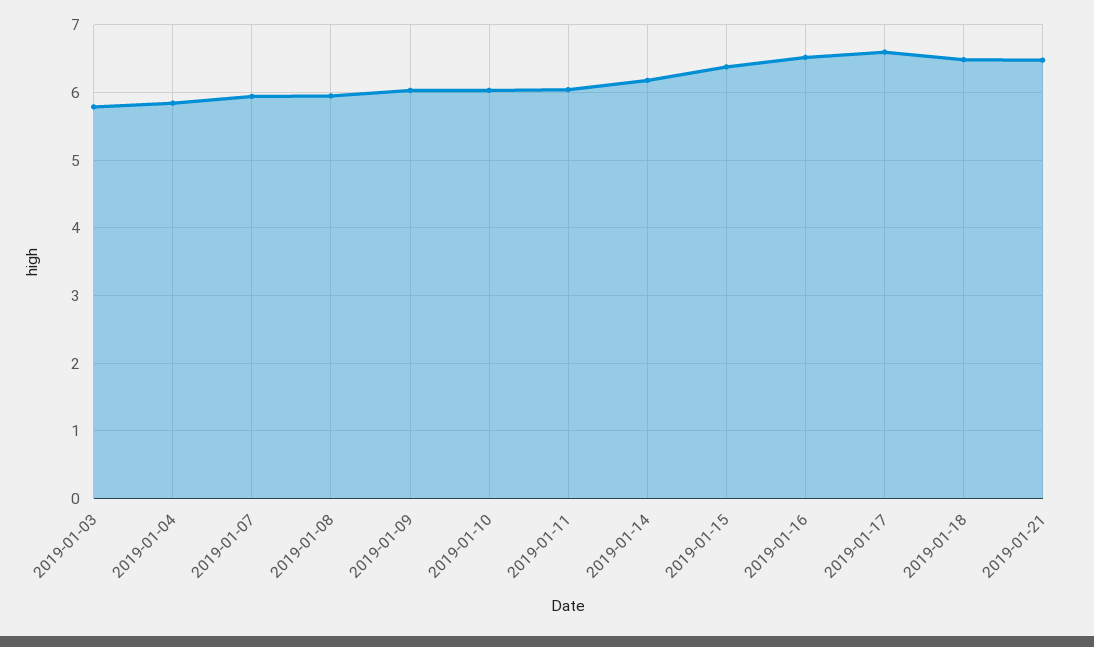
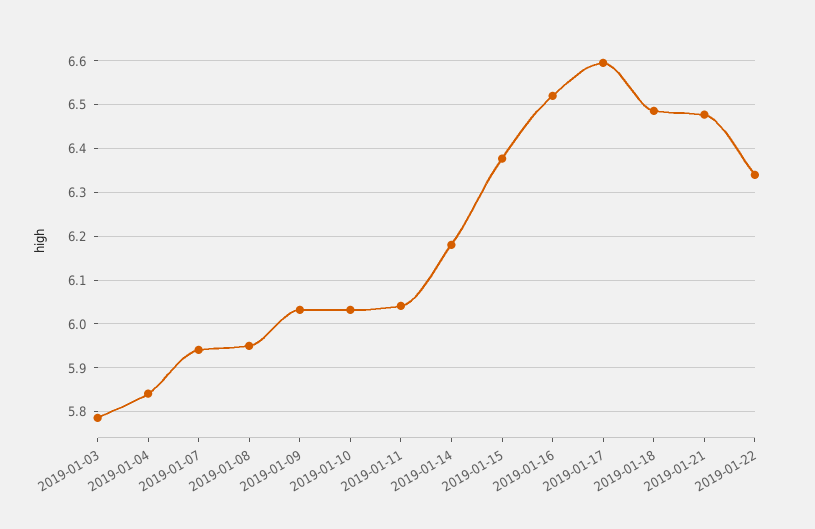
2019-01-22: none -> 6.34

